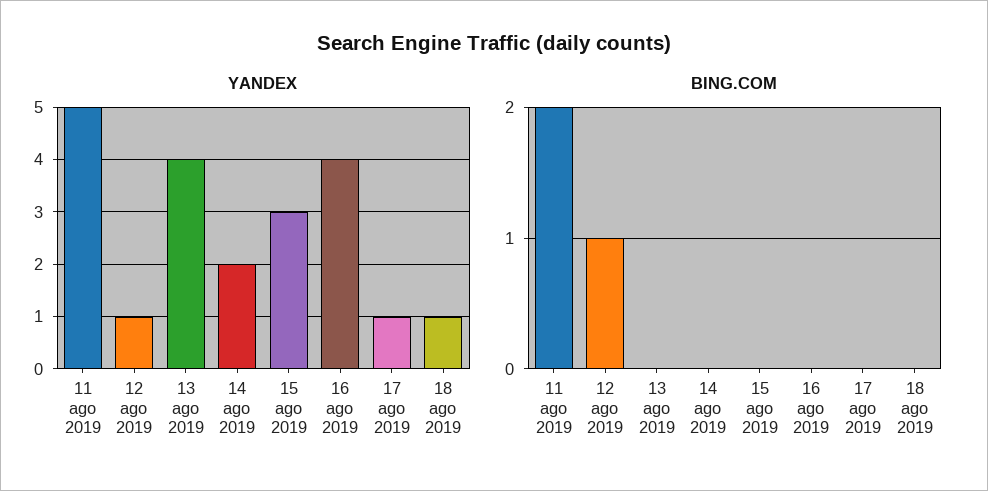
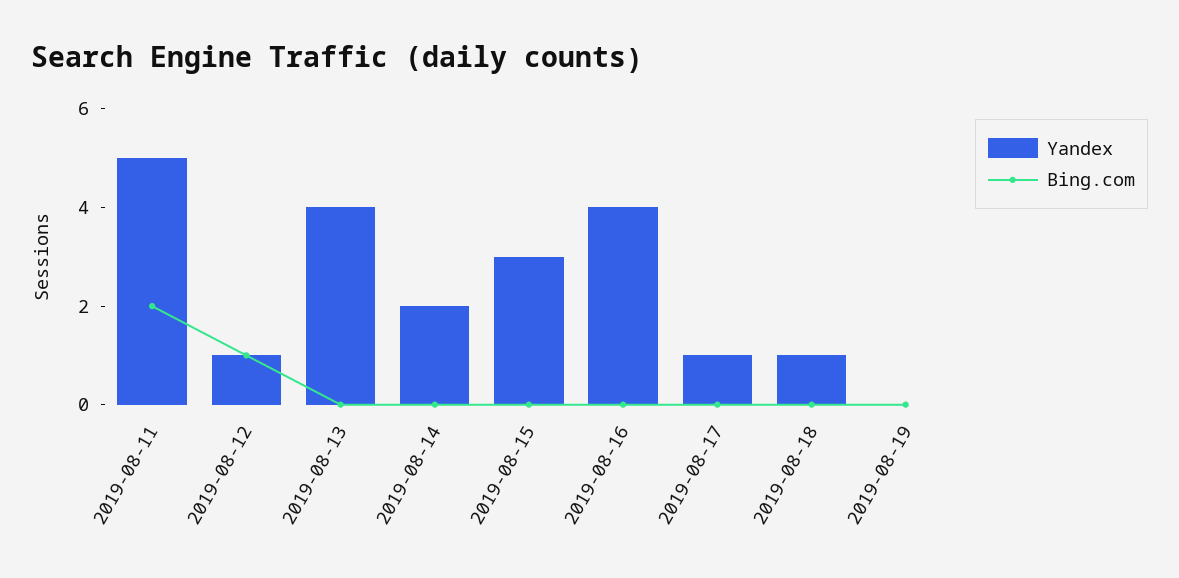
YANDEX, 2019-08-19: none -> 0
BING.COM, 2019-08-19: none -> 0

